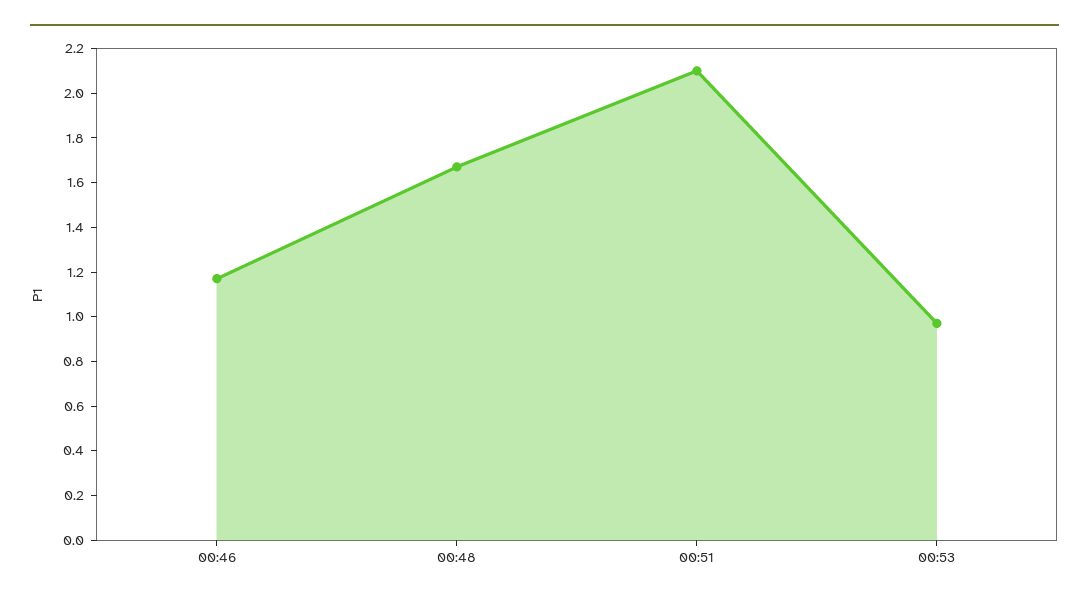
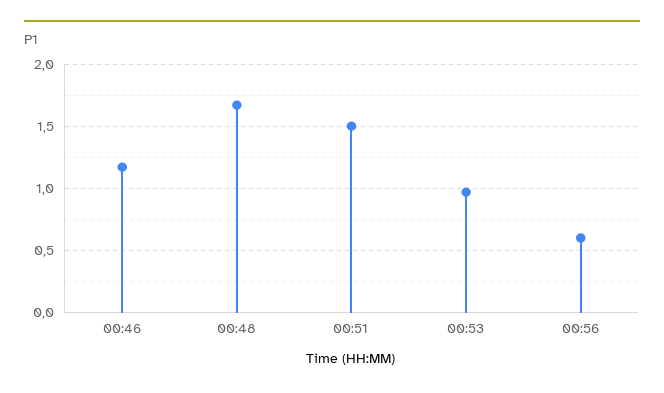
00:51: 2.1 -> 1.5
00:56: none -> 0.6

